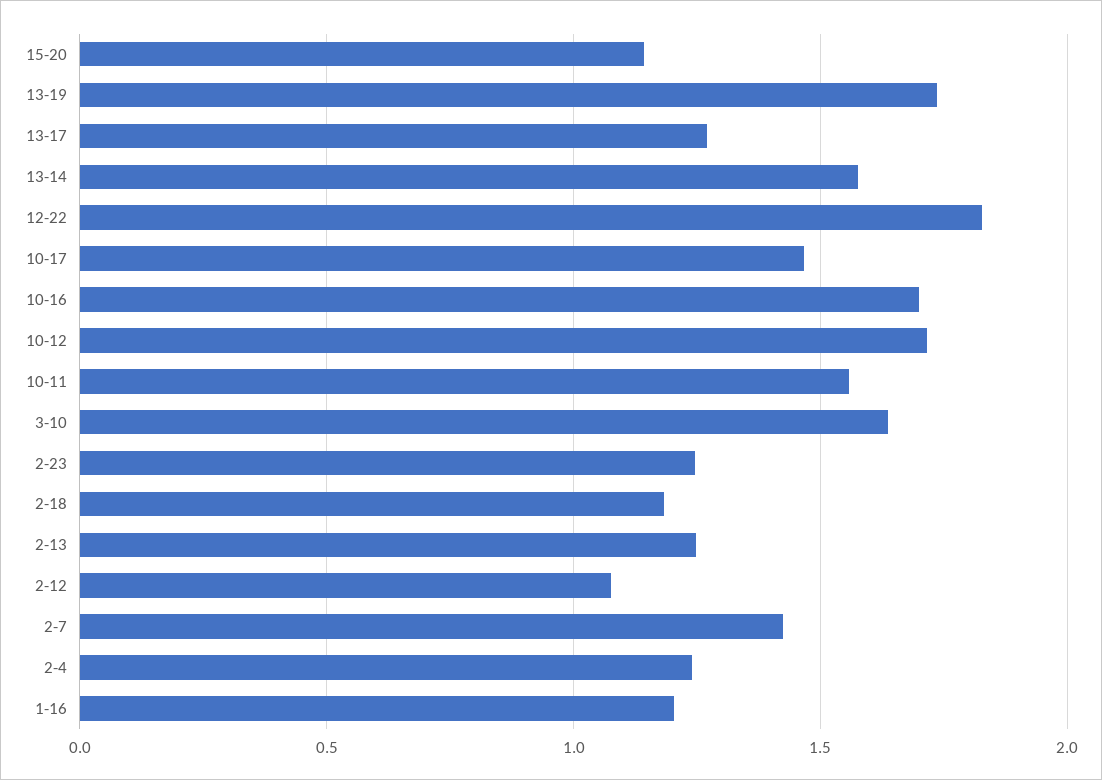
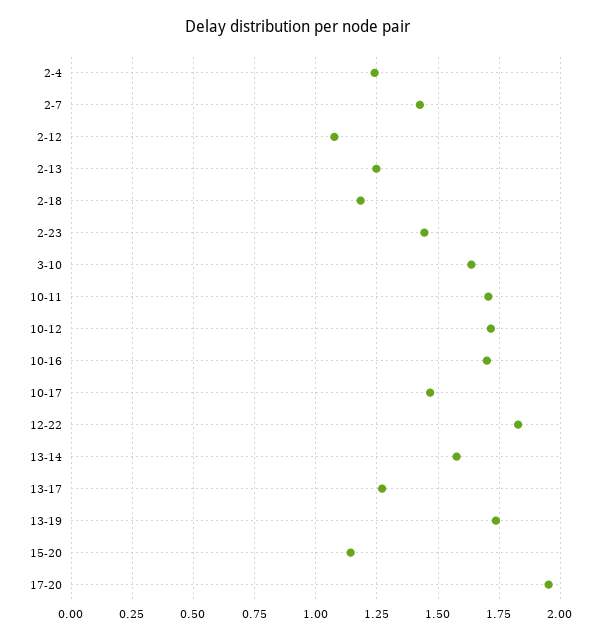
10-11: 1.55 -> 1.7
2-23: 1.25 -> 1.45
1-16: 1.2 -> none
17-20: none -> 1.95

